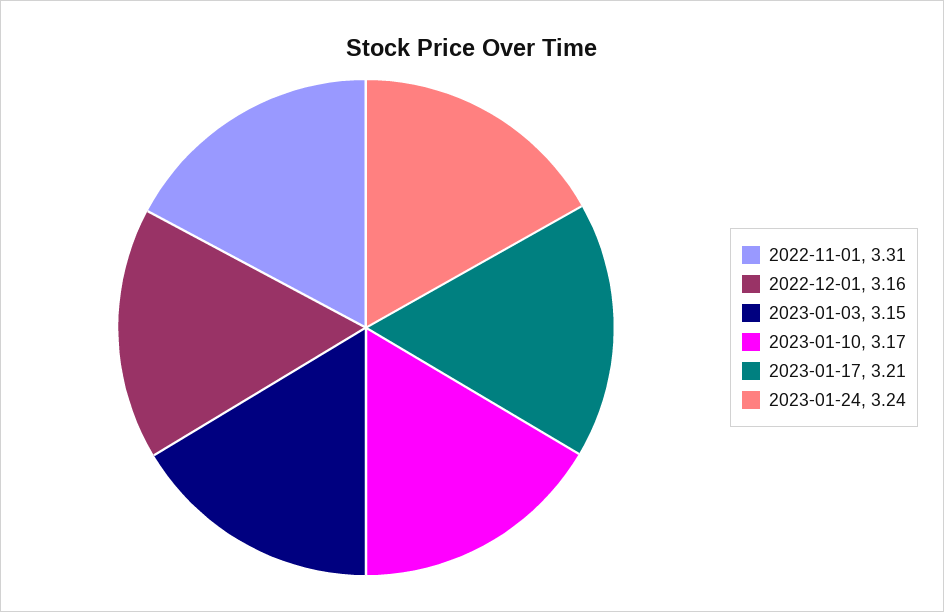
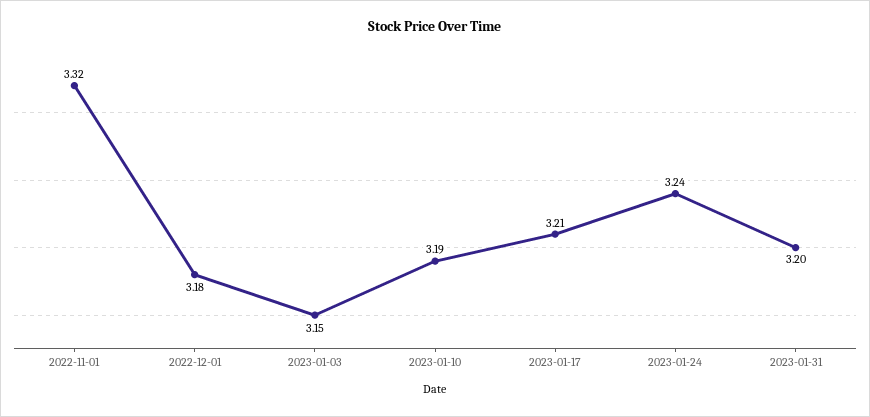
2022-11-01: 3.31 -> 3.32
2022-12-01: 3.16 -> 3.18
2023-01-10: 3.17 -> 3.19
2023-01-31: none -> 3.2

